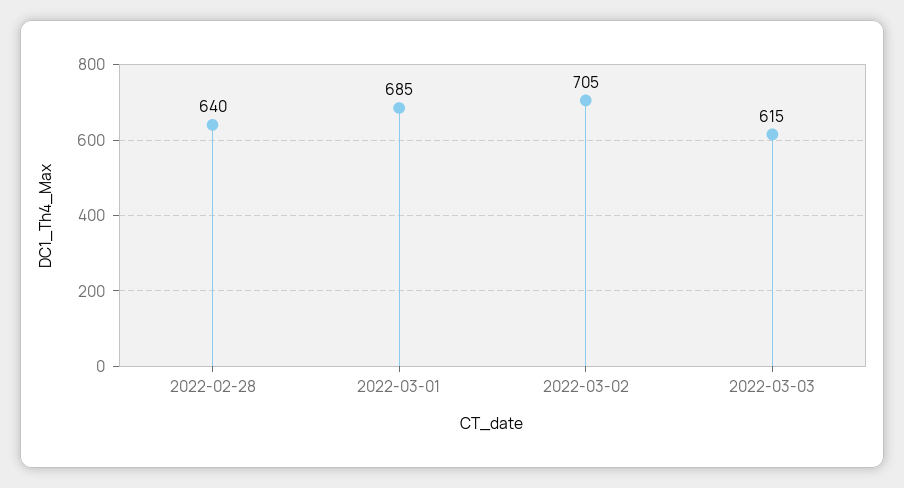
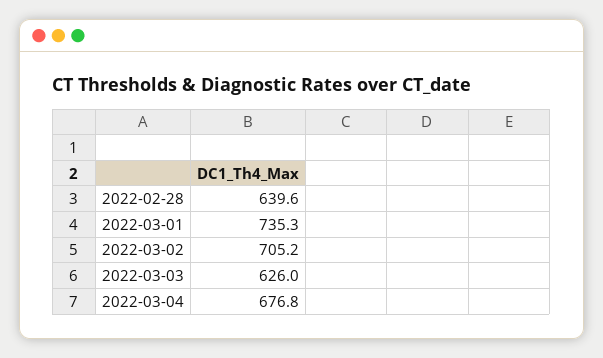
2022-03-01: 685 -> 735.3
2022-03-03: 615 -> 626
2022-03-04: none -> 676.8

